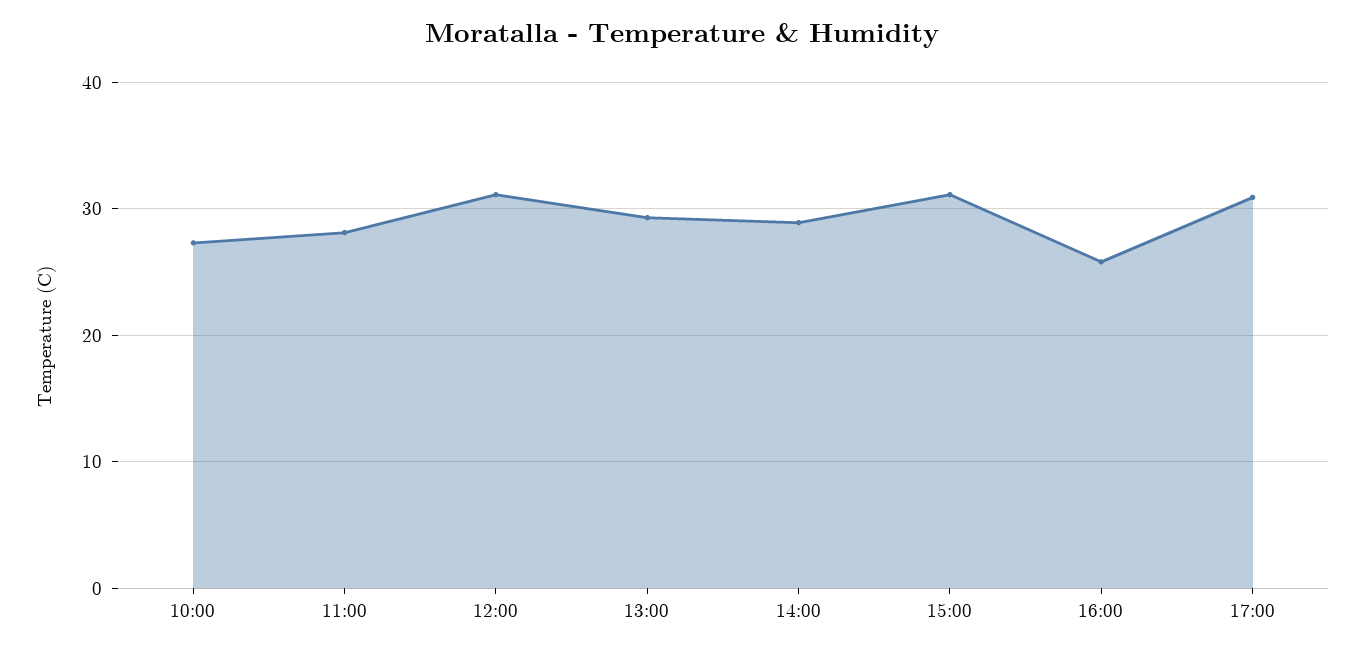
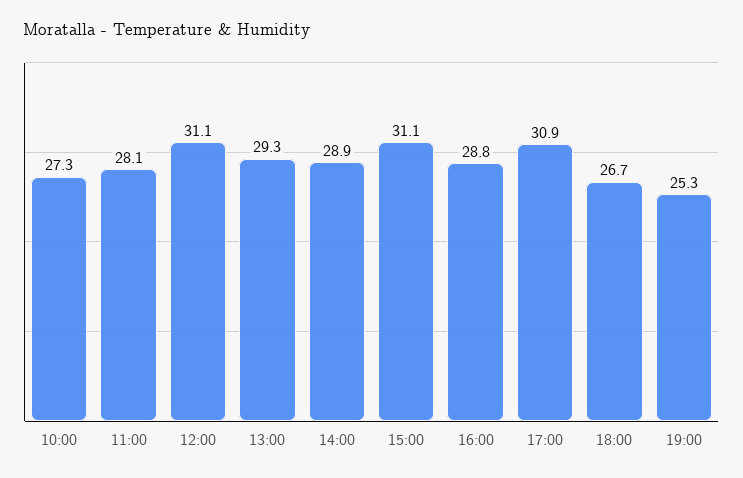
16:00: 26 -> 28.8
18:00: none -> 26.7
19:00: none -> 25.3

